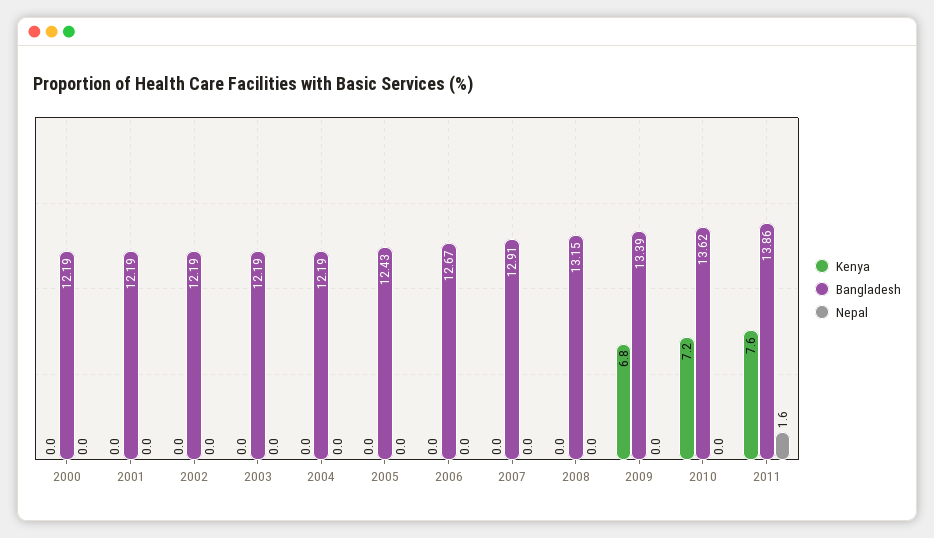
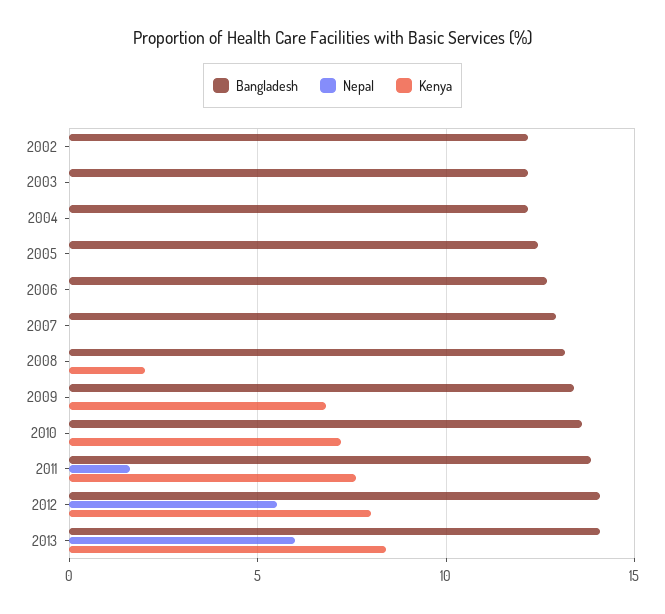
Kenya, 2000: 0 -> none
Bangladesh, 2000: 12.19 -> none
Nepal, 2000: 0 -> none
Kenya, 2001: 0 -> none
Bangladesh, 2001: 12.19 -> none
Nepal, 2001: 0 -> none
Kenya, 2008: 0 -> 2
Bangladesh, 2012: none -> 14
Nepal, 2012: none -> 5.5
Kenya, 2012: none -> 8
Bangladesh, 2013: none -> 14
Nepal, 2013: none -> 6
Kenya, 2013: none -> 8.5

